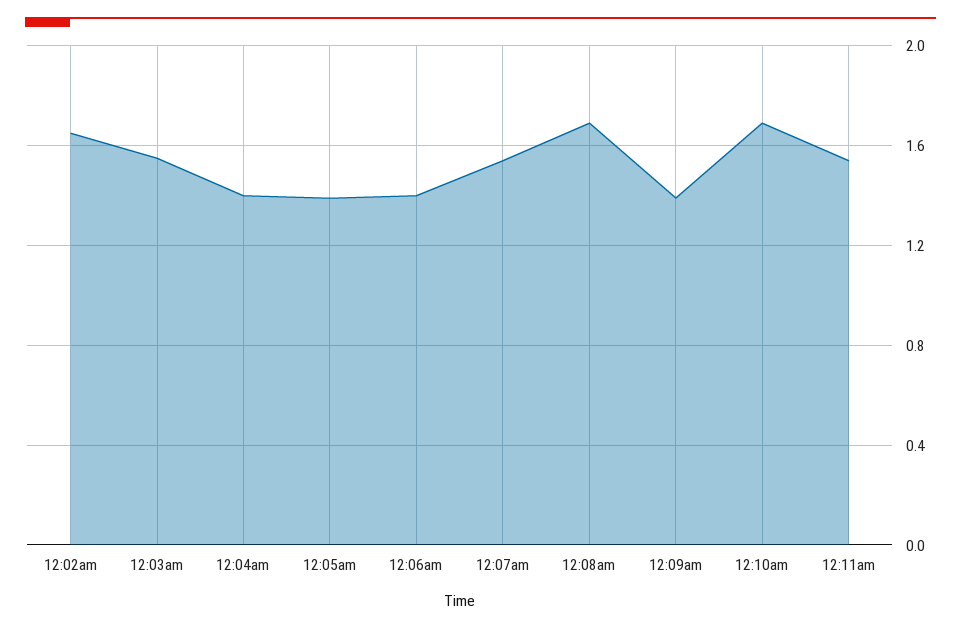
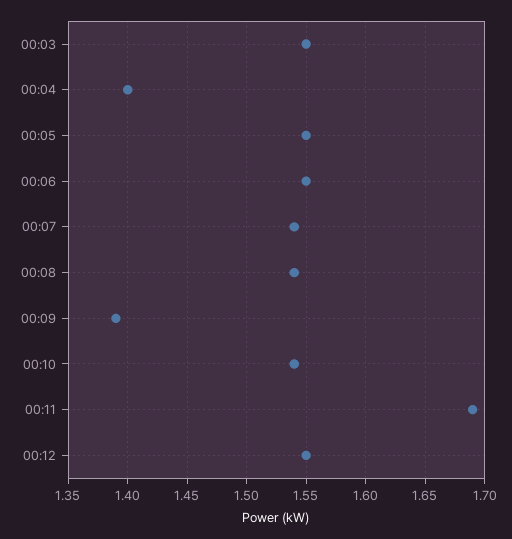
12:02am: 1.65 -> none
12:05am: 1.4 -> 1.55
12:06am: 1.4 -> 1.55
12:08am: 1.7 -> 1.54
12:10am: 1.7 -> 1.54
12:11am: 1.55 -> 1.69
00:12: none -> 1.55

